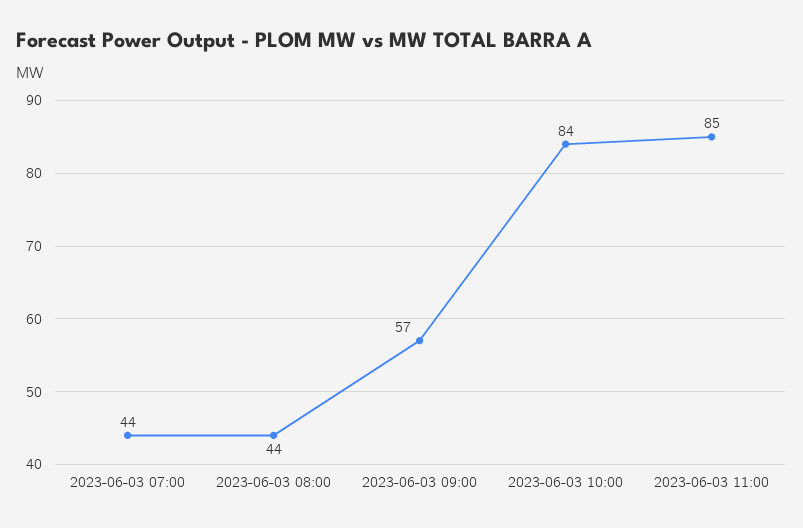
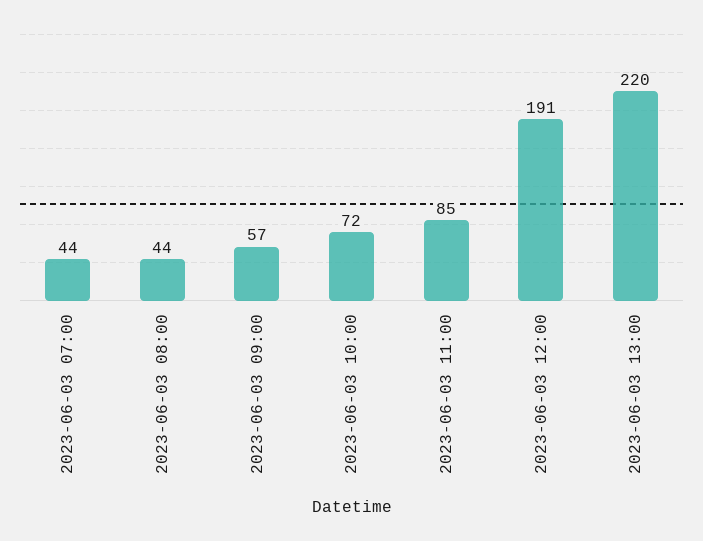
2023-06-03 10:00: 84 -> 72
2023-06-03 12:00: none -> 191
2023-06-03 13:00: none -> 220

